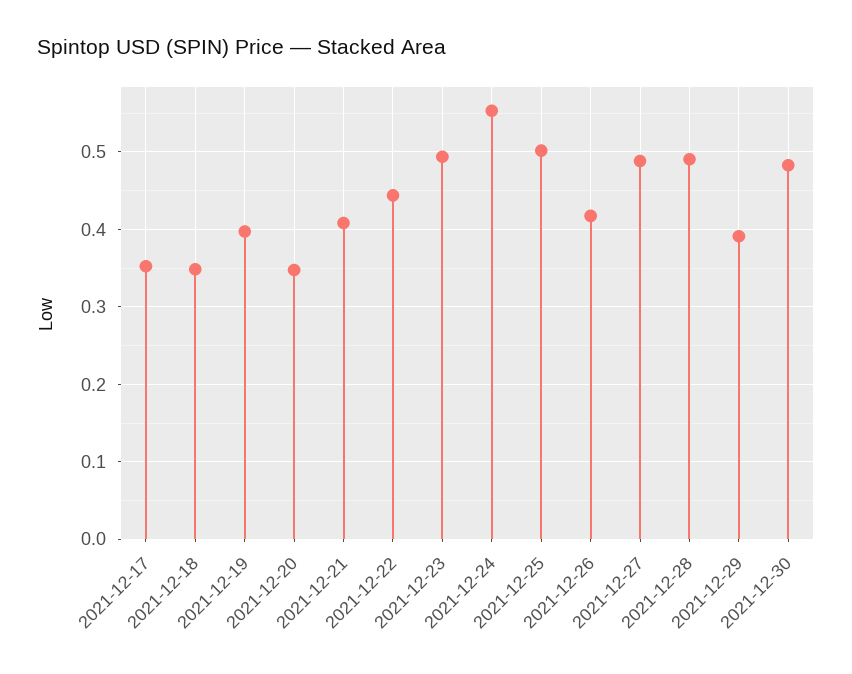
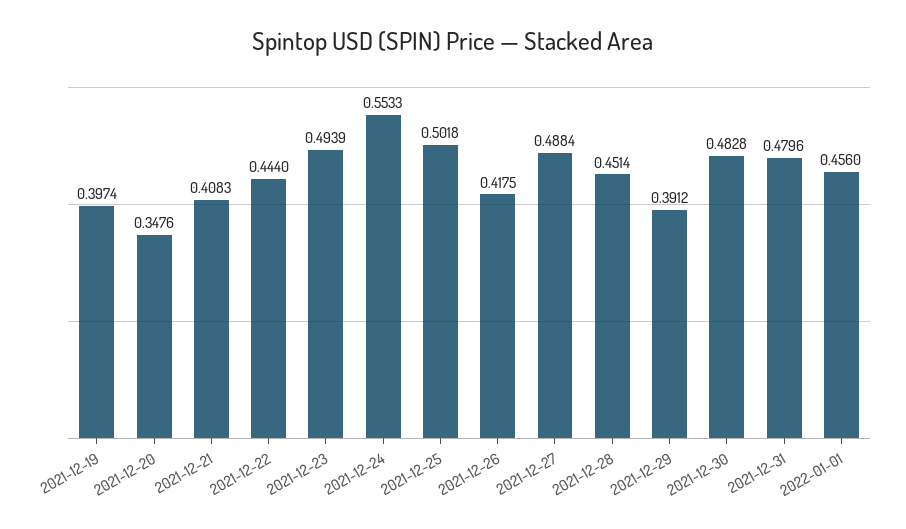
2021-12-17: 0.35 -> none
2021-12-18: 0.35 -> none
2021-12-28: 0.49 -> 0.4514
2021-12-31: none -> 0.4796
2022-01-01: none -> 0.456

